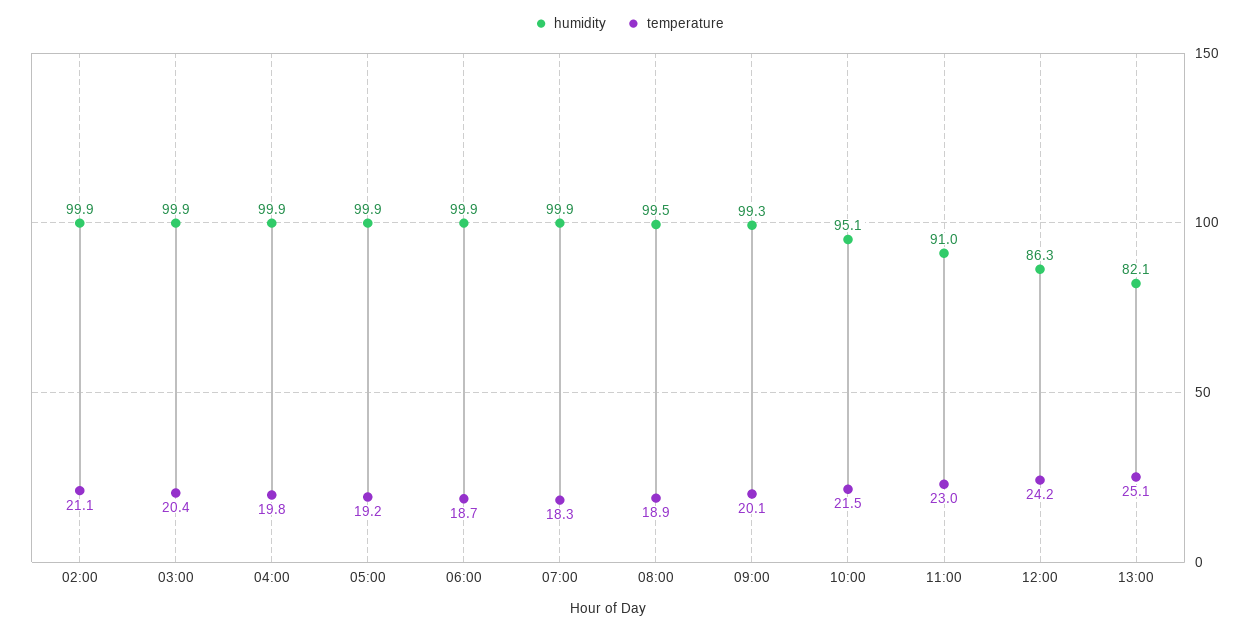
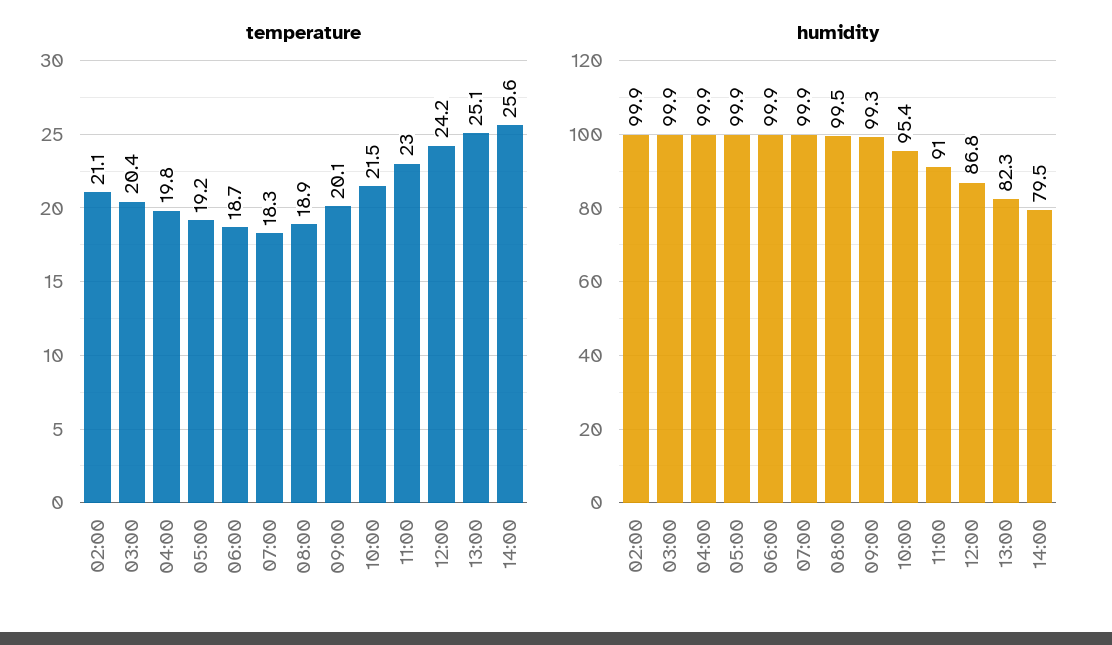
humidity, 10:00: 95.1 -> 95.4
humidity, 12:00: 86.3 -> 86.8
humidity, 13:00: 82.1 -> 82.3
temperature, 14:00: none -> 25.6
humidity, 14:00: none -> 79.5

